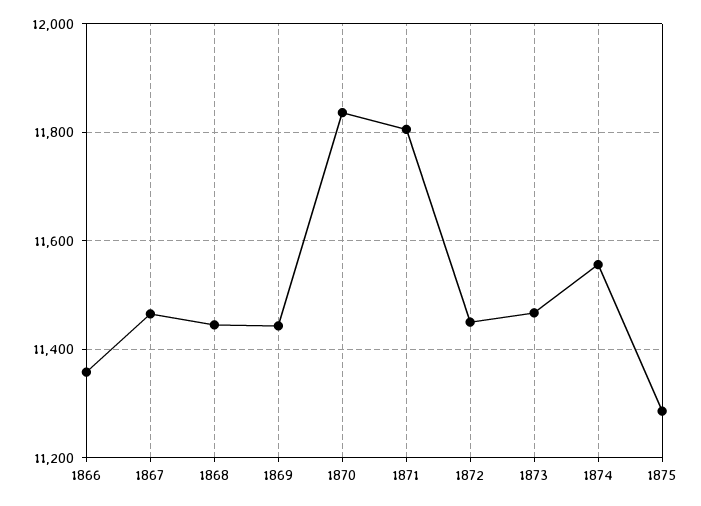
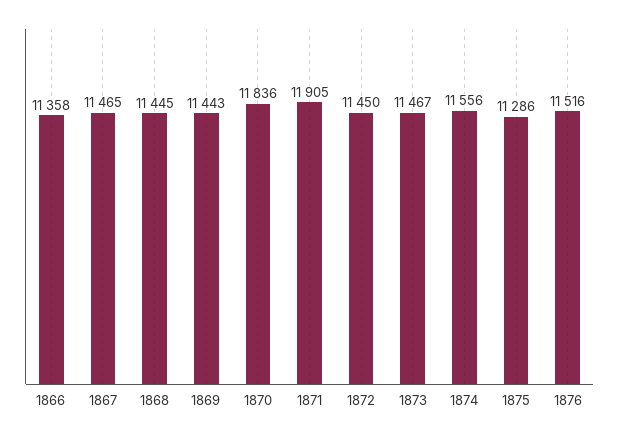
1871: 11800 -> 11905
1876: none -> 11516

